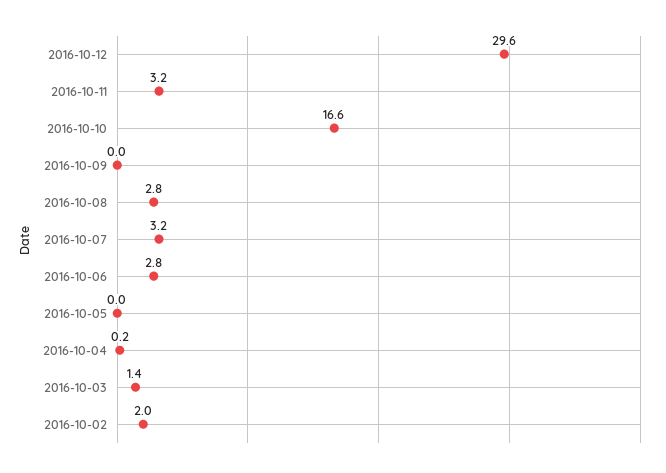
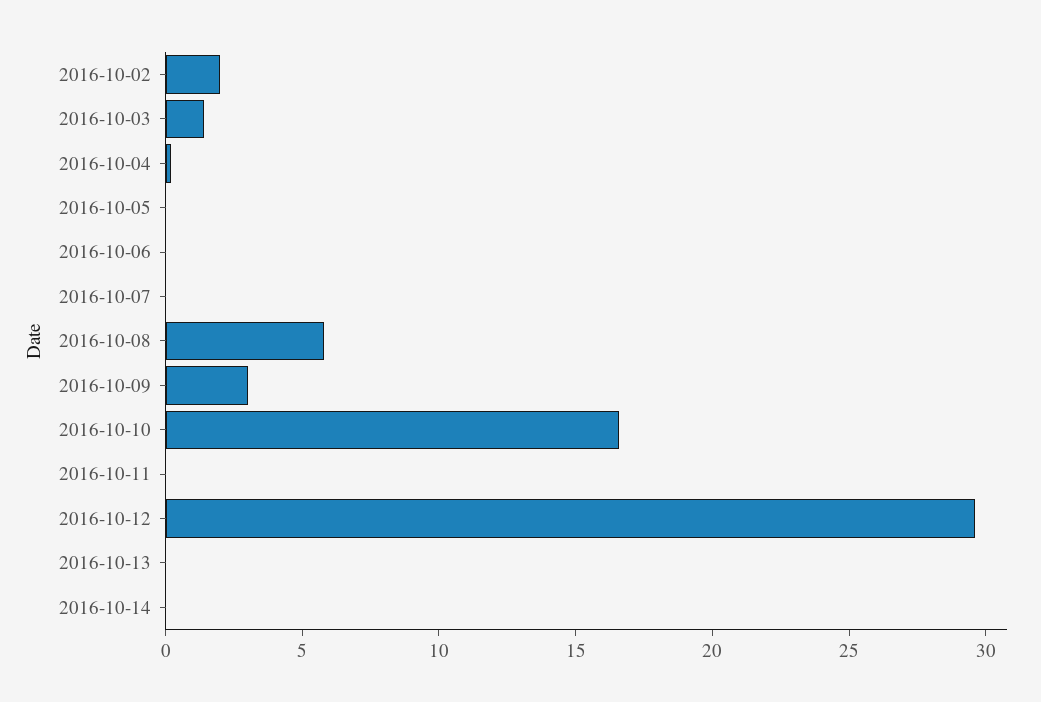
2016-10-11: 3.2 -> 0
2016-10-09: 0 -> 3
2016-10-08: 2.8 -> 6
2016-10-07: 3.2 -> 0
2016-10-06: 2.8 -> 0
2016-10-13: none -> 0
2016-10-14: none -> 0

